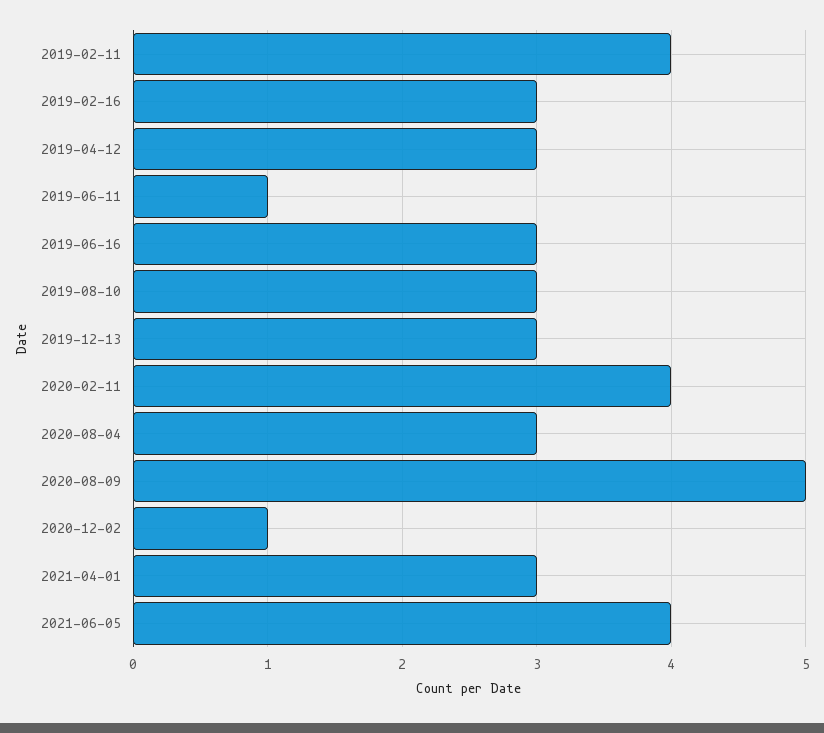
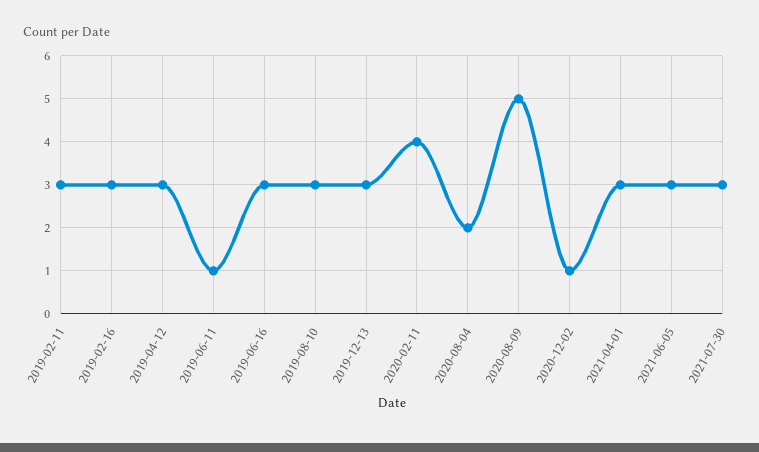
2019-02-11: 4 -> 3
2020-08-04: 3 -> 2
2021-06-05: 4 -> 3
2021-07-30: none -> 3

